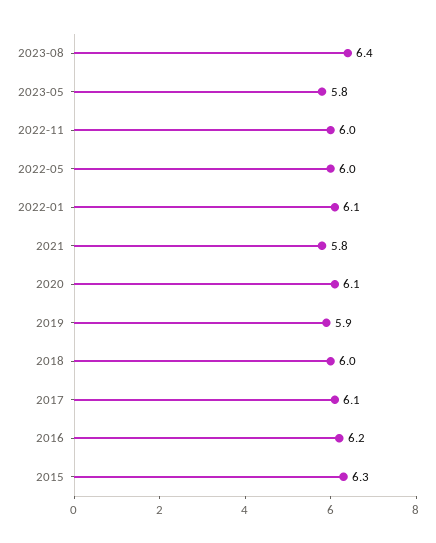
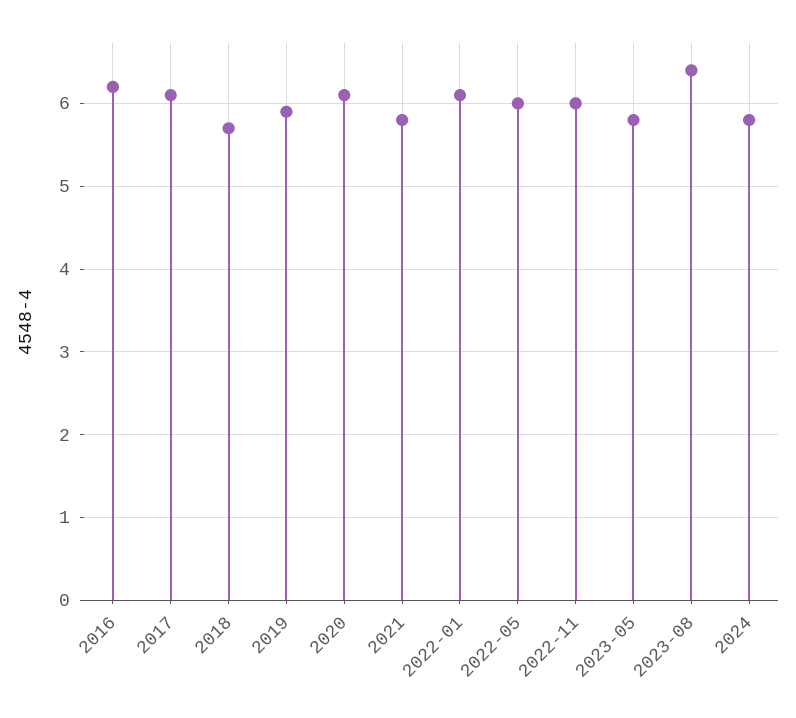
2018: 6 -> 5.7
2015: 6.3 -> none
2024: none -> 5.8

